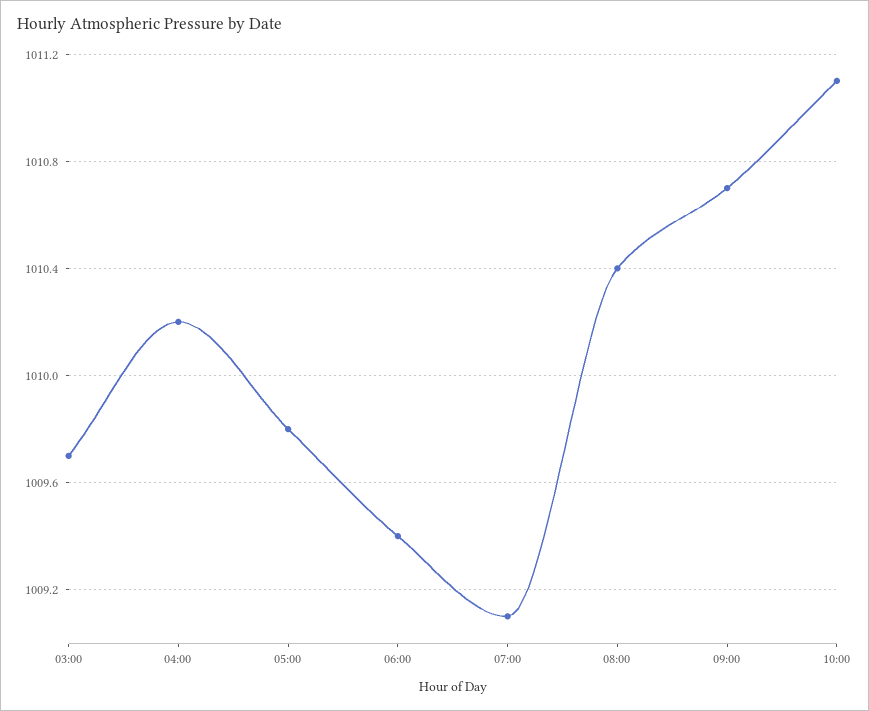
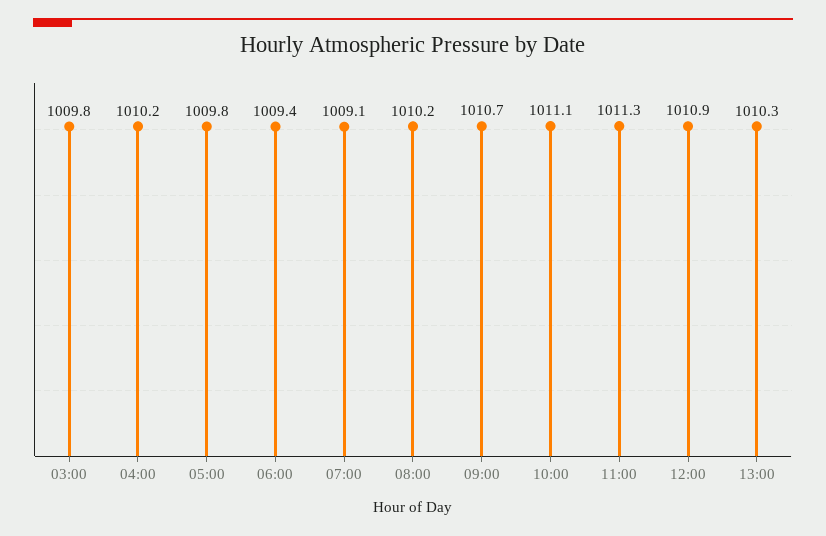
03:00: 1009.7 -> 1009.8
08:00: 1010.4 -> 1010.2
11:00: none -> 1011.3
12:00: none -> 1010.9
13:00: none -> 1010.3

